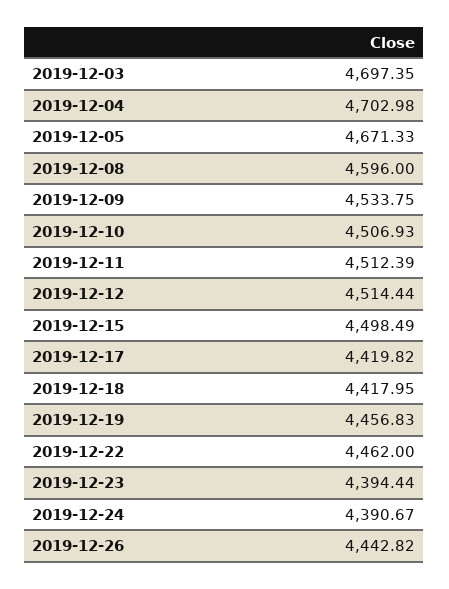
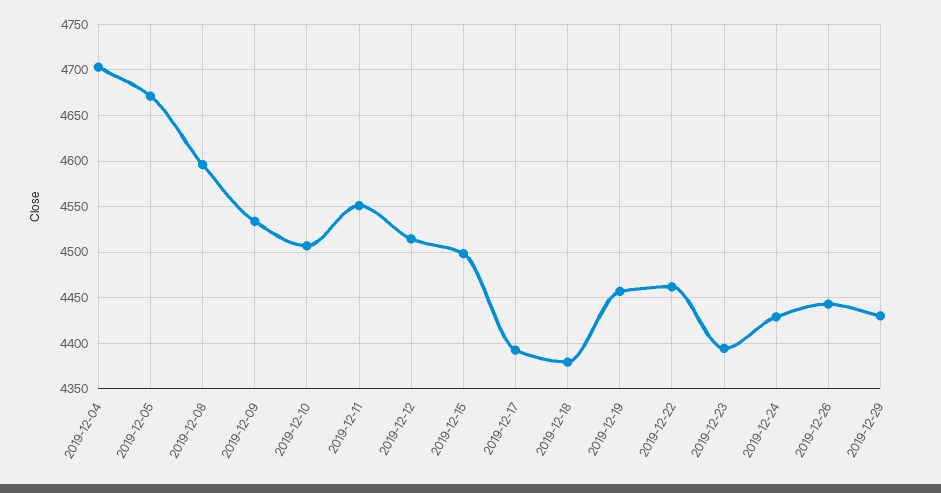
2019-12-03: 4697.35 -> none
2019-12-11: 4512.39 -> 4550
2019-12-17: 4419.82 -> 4390
2019-12-18: 4417.95 -> 4380
2019-12-24: 4390.67 -> 4430
2019-12-29: none -> 4430

